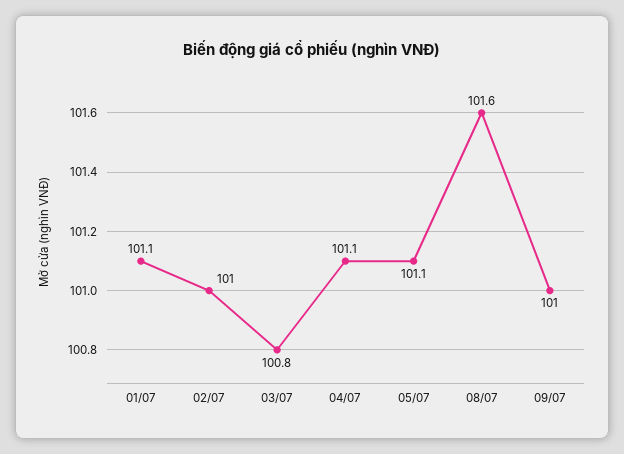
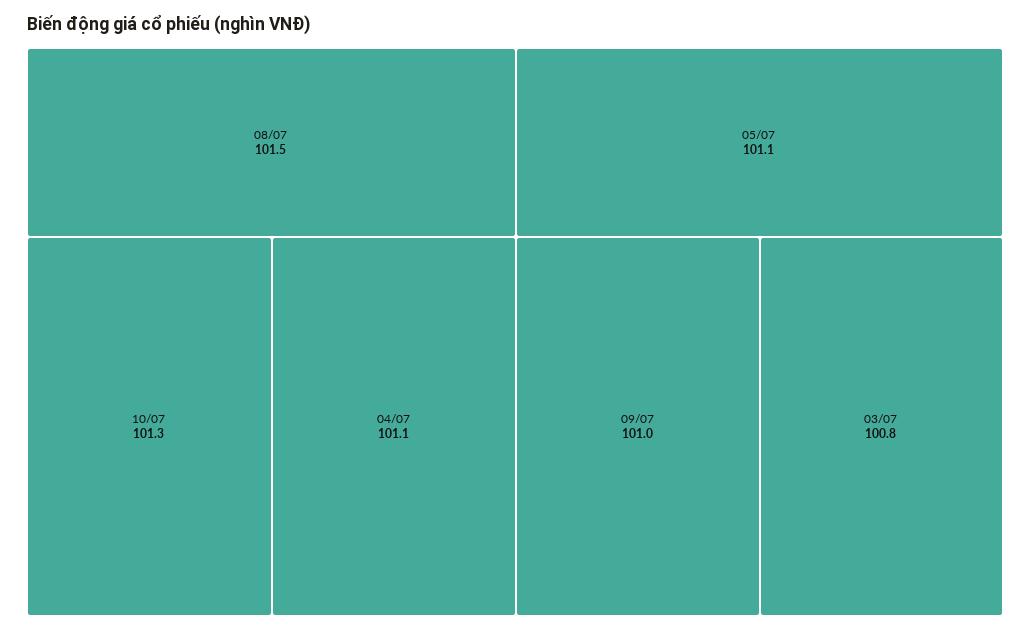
01/07: 101.1 -> none
02/07: 101 -> none
08/07: 101.6 -> 101.5
10/07: none -> 101.3

